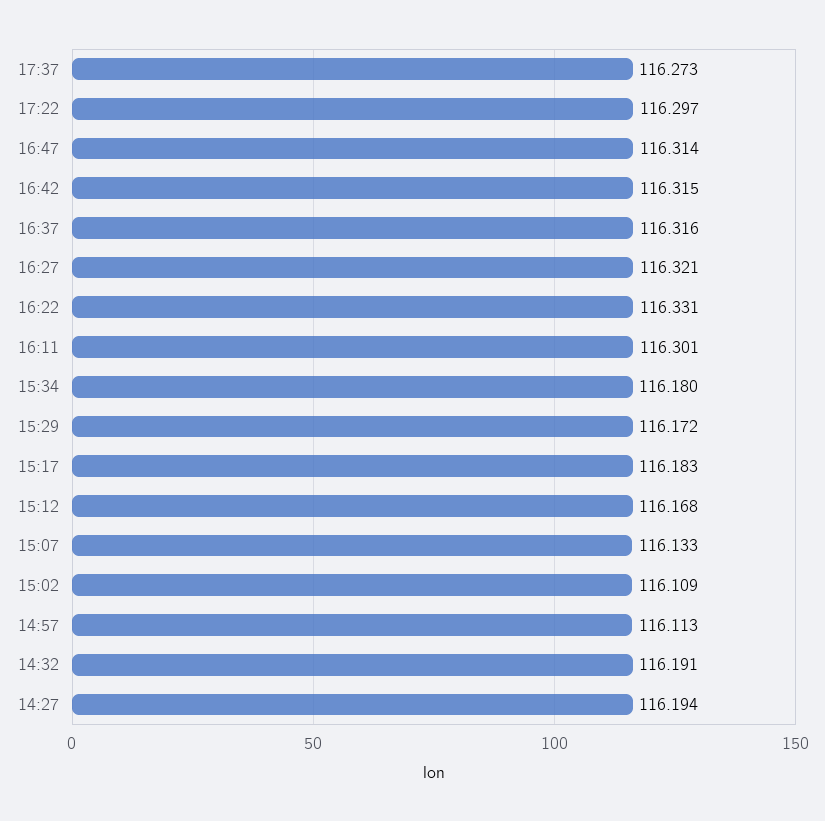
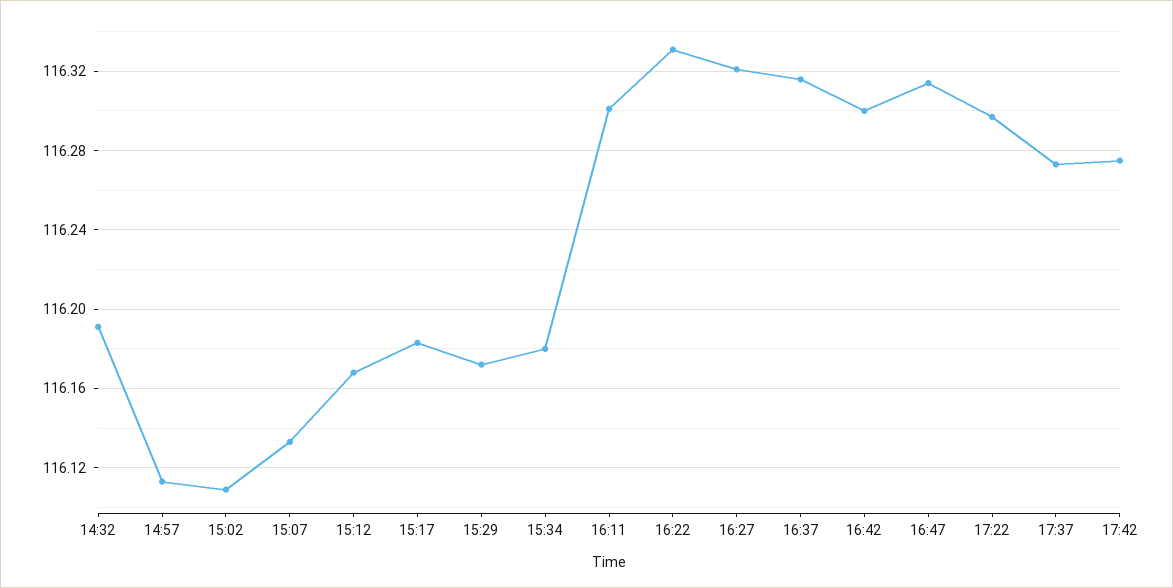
16:42: 116.315 -> 116.3
14:27: 116.194 -> none
17:42: none -> 116.275

